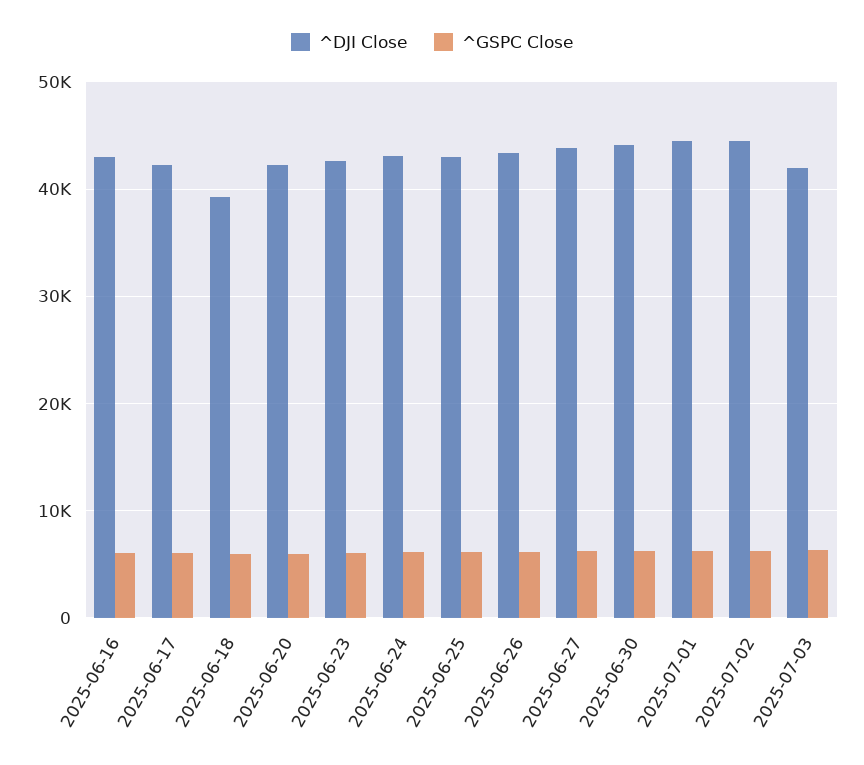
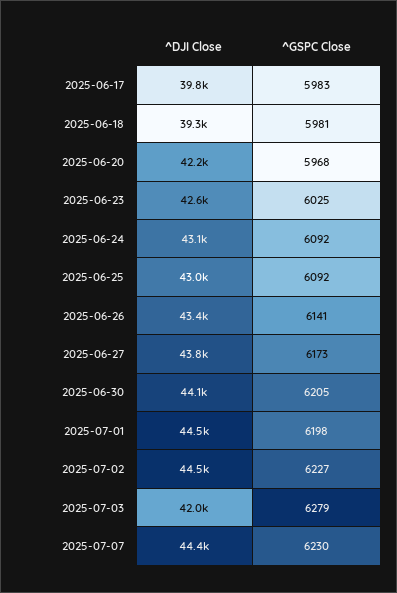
^DJI Close, 2025-06-16: 43000 -> none
^GSPC Close, 2025-06-16: 6000 -> none
^DJI Close, 2025-06-17: 42000 -> 39800
^DJI Close, 2025-07-07: none -> 44400
^GSPC Close, 2025-07-07: none -> 6230

